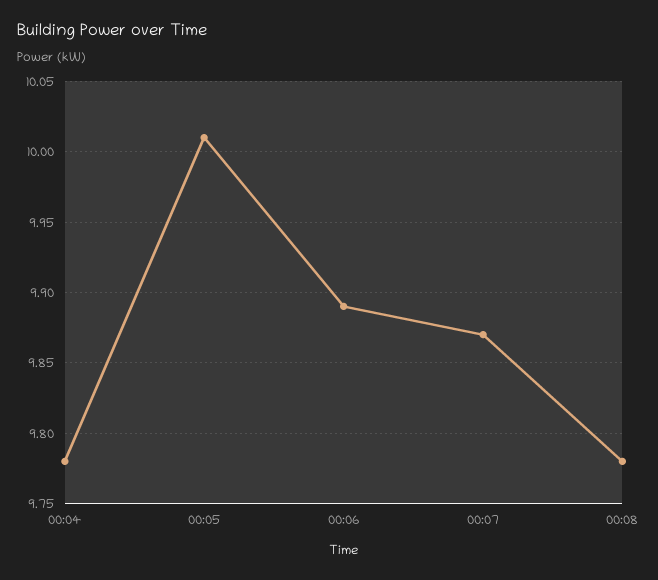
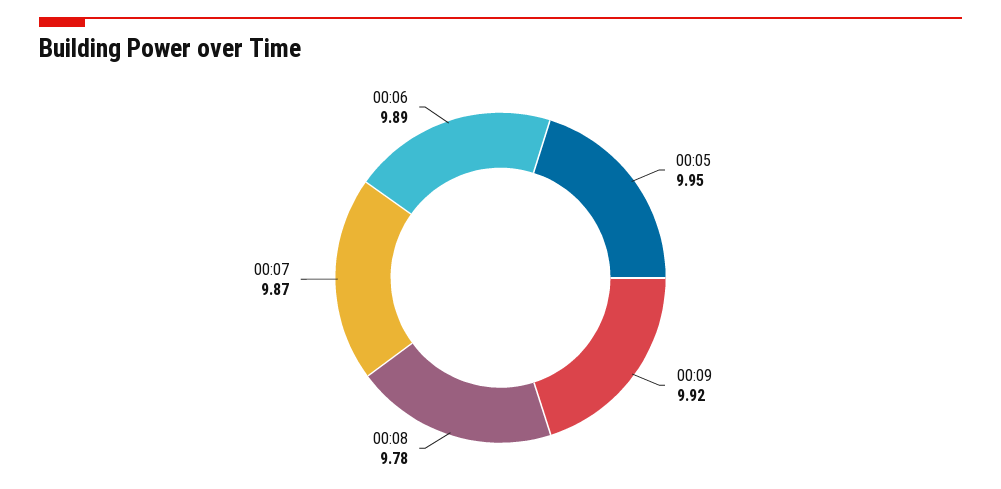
00:04: 9.78 -> none
00:05: 10.01 -> 9.95
00:09: none -> 9.92

